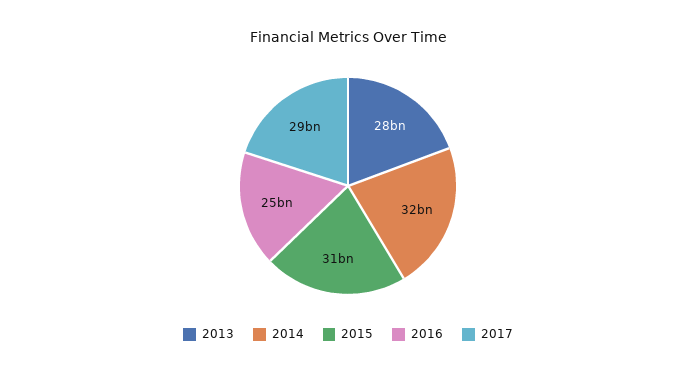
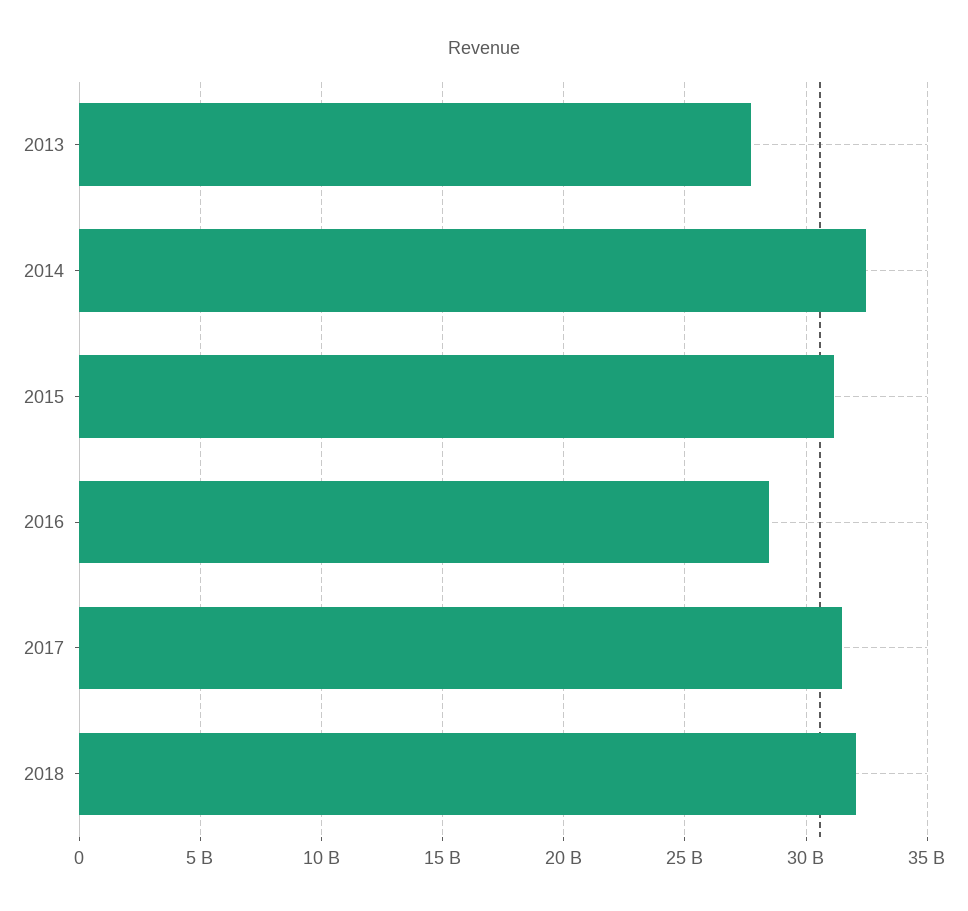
2016: 25000000000 -> 28500000000
2017: 29000000000 -> 31500000000
2018: none -> 32000000000

